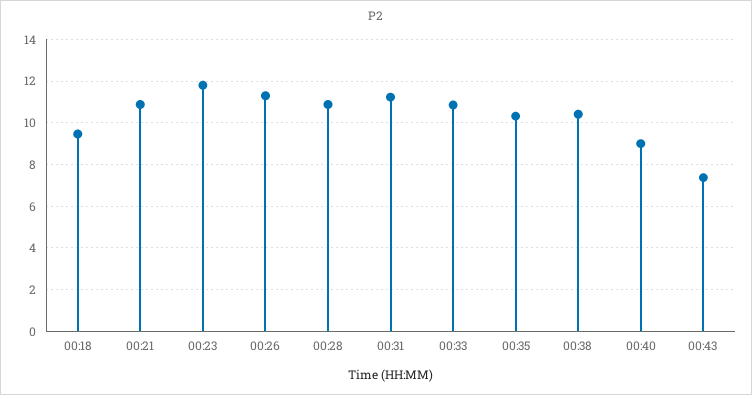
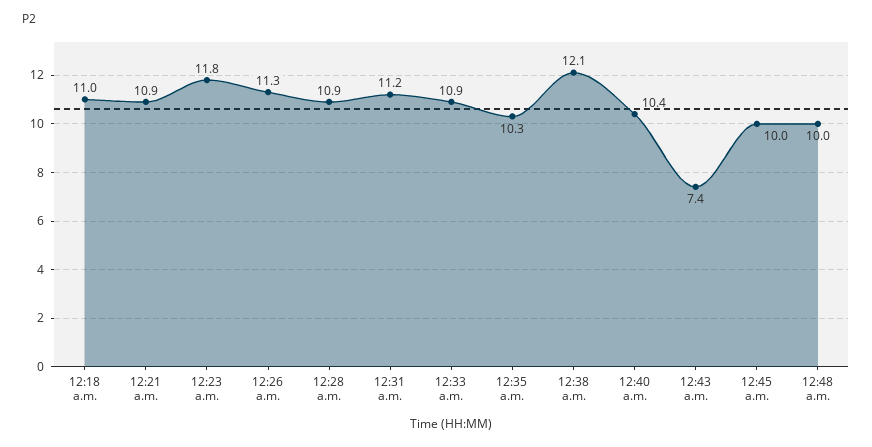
00:18: 9.5 -> 11
00:38: 10.5 -> 12.1
00:40: 9 -> 10.4
12:45 a.m.: none -> 10
12:48 a.m.: none -> 10

